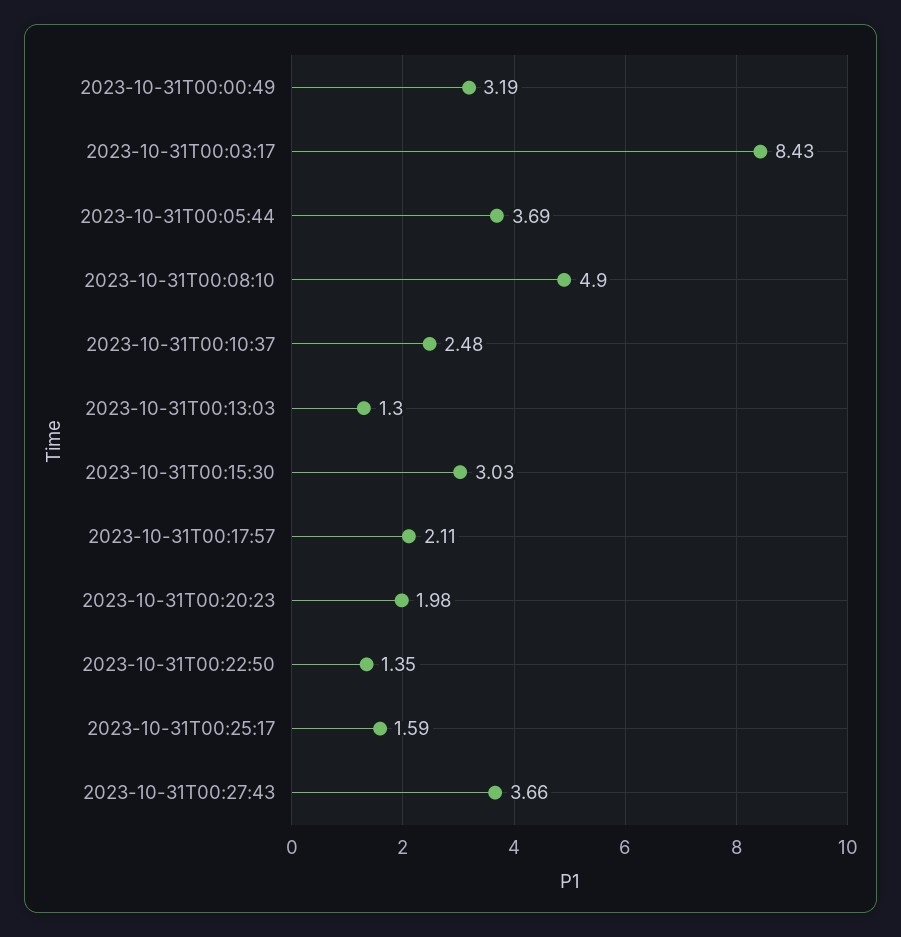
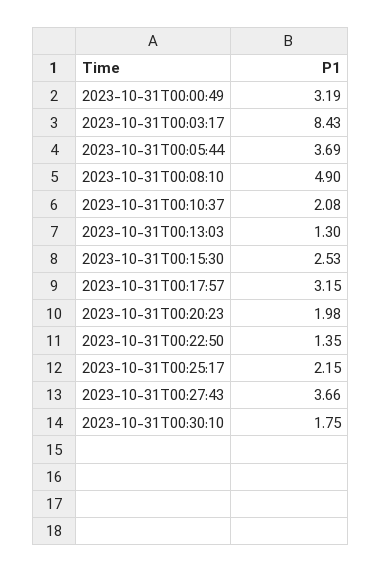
2023-10-31T00:10:37: 2.48 -> 2.08
2023-10-31T00:15:30: 3.03 -> 2.53
2023-10-31T00:17:57: 2.11 -> 3.15
2023-10-31T00:25:17: 1.59 -> 2.15
2023-10-31T00:30:10: none -> 1.75

